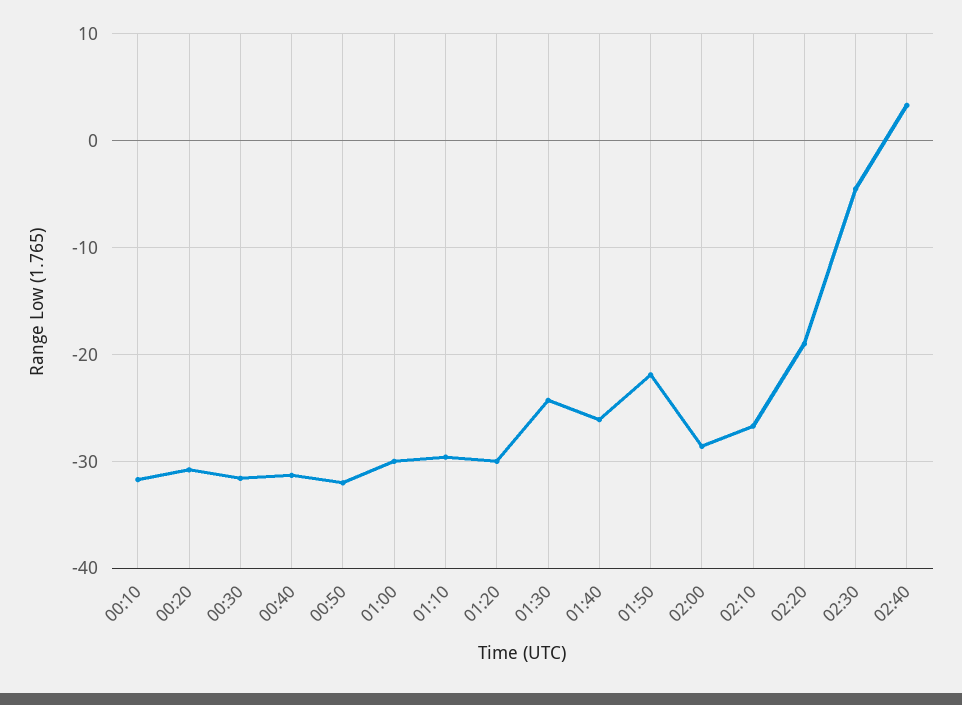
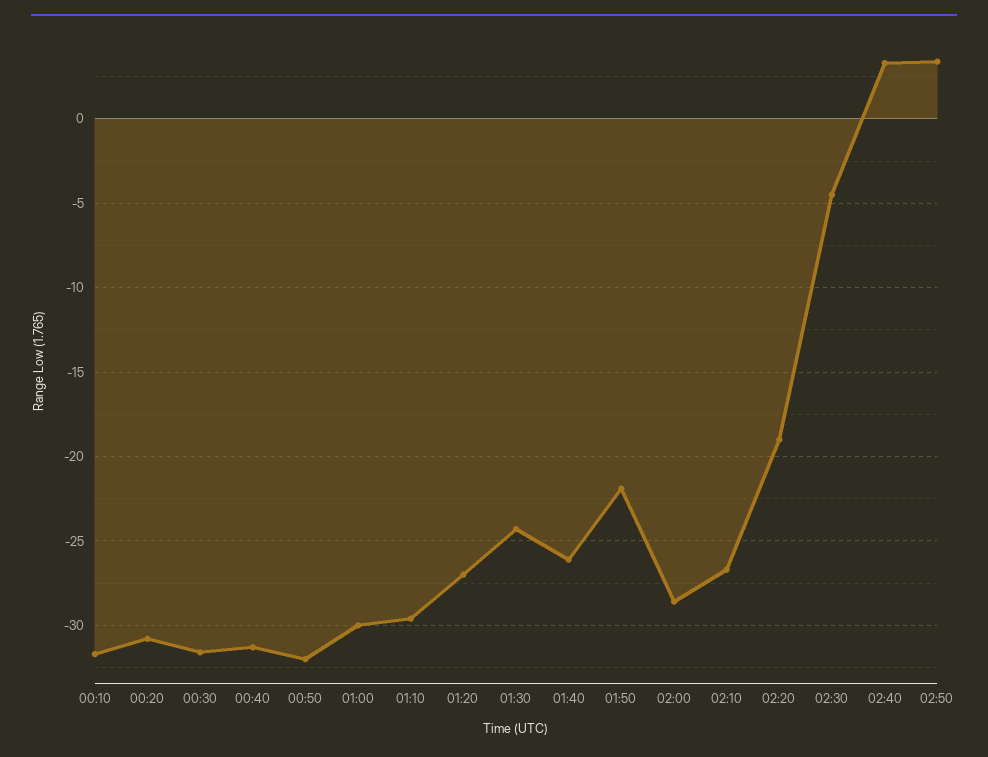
01:20: -30 -> -27
02:50: none -> 3.5

